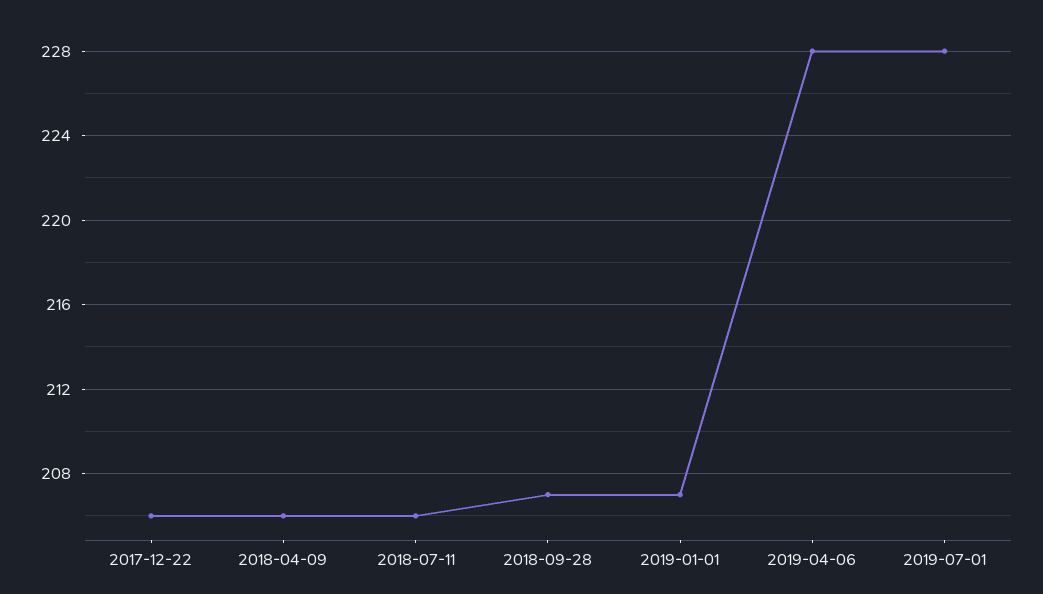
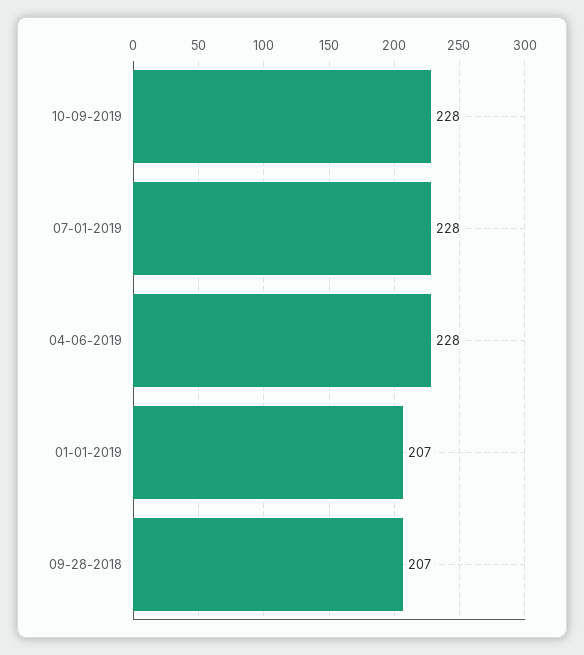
2017-12-22: 206 -> none
2018-04-09: 206 -> none
2018-07-11: 206 -> none
10-09-2019: none -> 228

